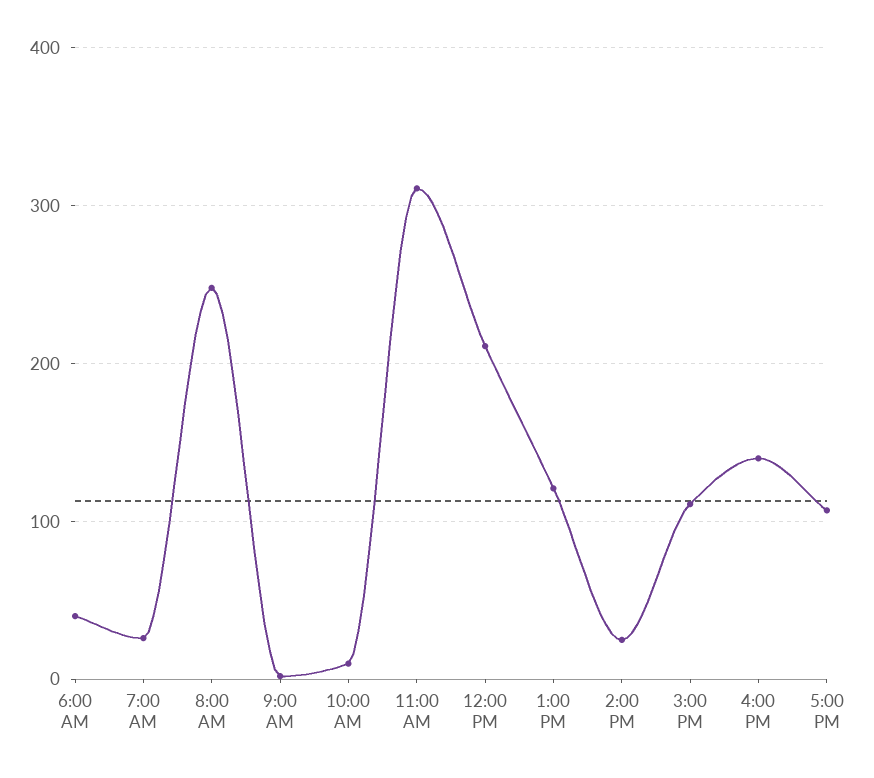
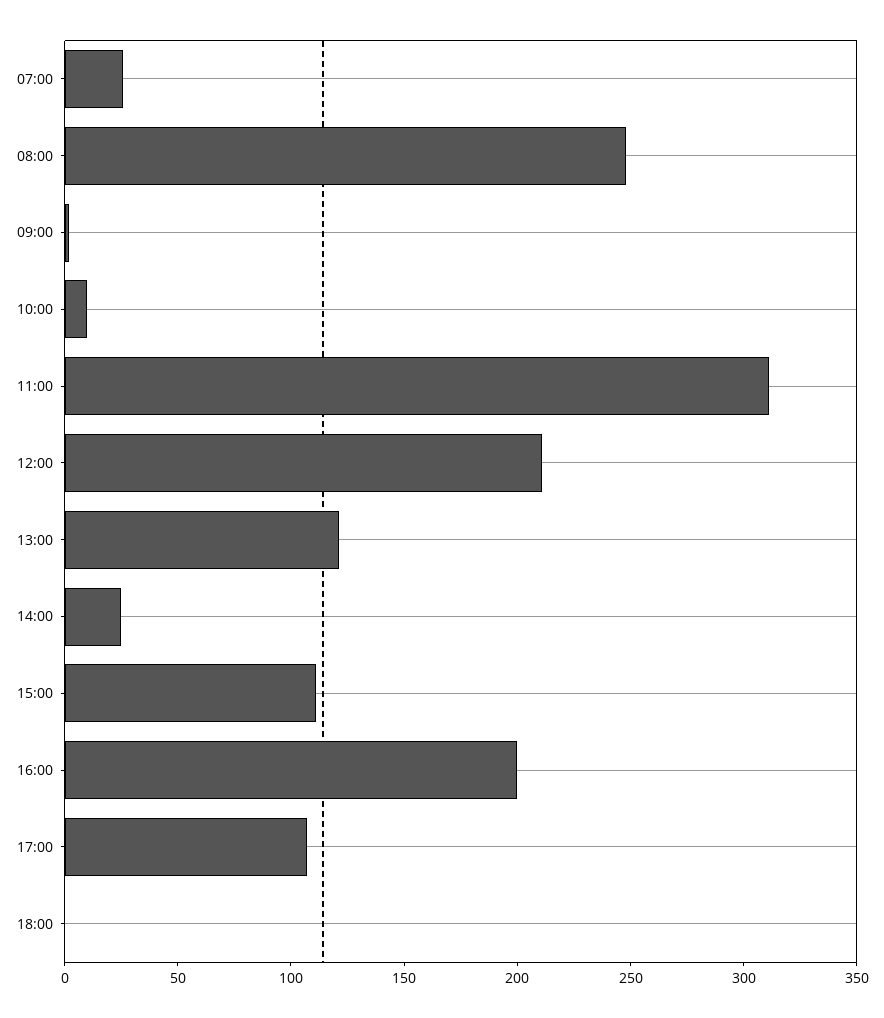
6:00 AM: 40 -> none
4:00 PM: 140 -> 200
18:00: none -> 0

